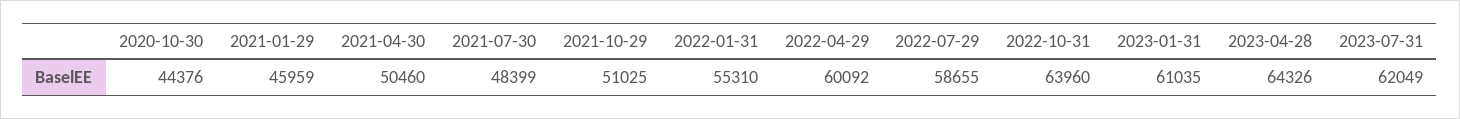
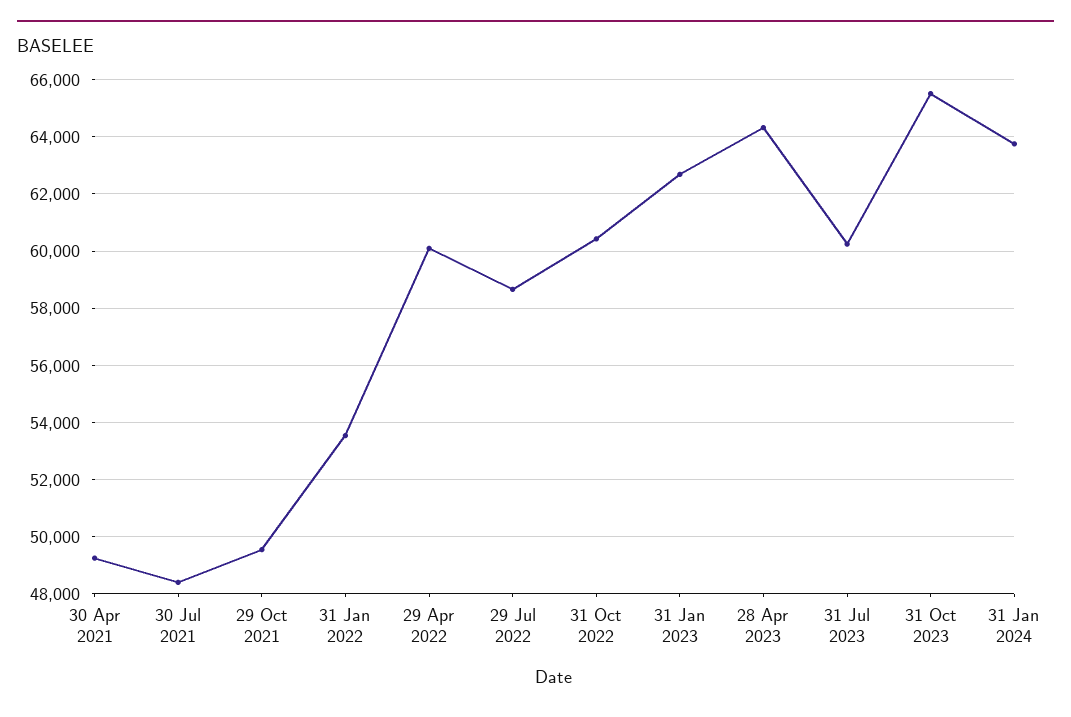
2020-10-30: 44376 -> none
2021-01-29: 45959 -> none
2021-04-30: 50460 -> 49250
2021-10-29: 51025 -> 49500
2022-01-31: 55310 -> 53500
2022-10-31: 63960 -> 60500
2023-01-31: 61035 -> 62750
2023-07-31: 62049 -> 60250
31 Oct 2023: none -> 65500
31 Jan 2024: none -> 63750

